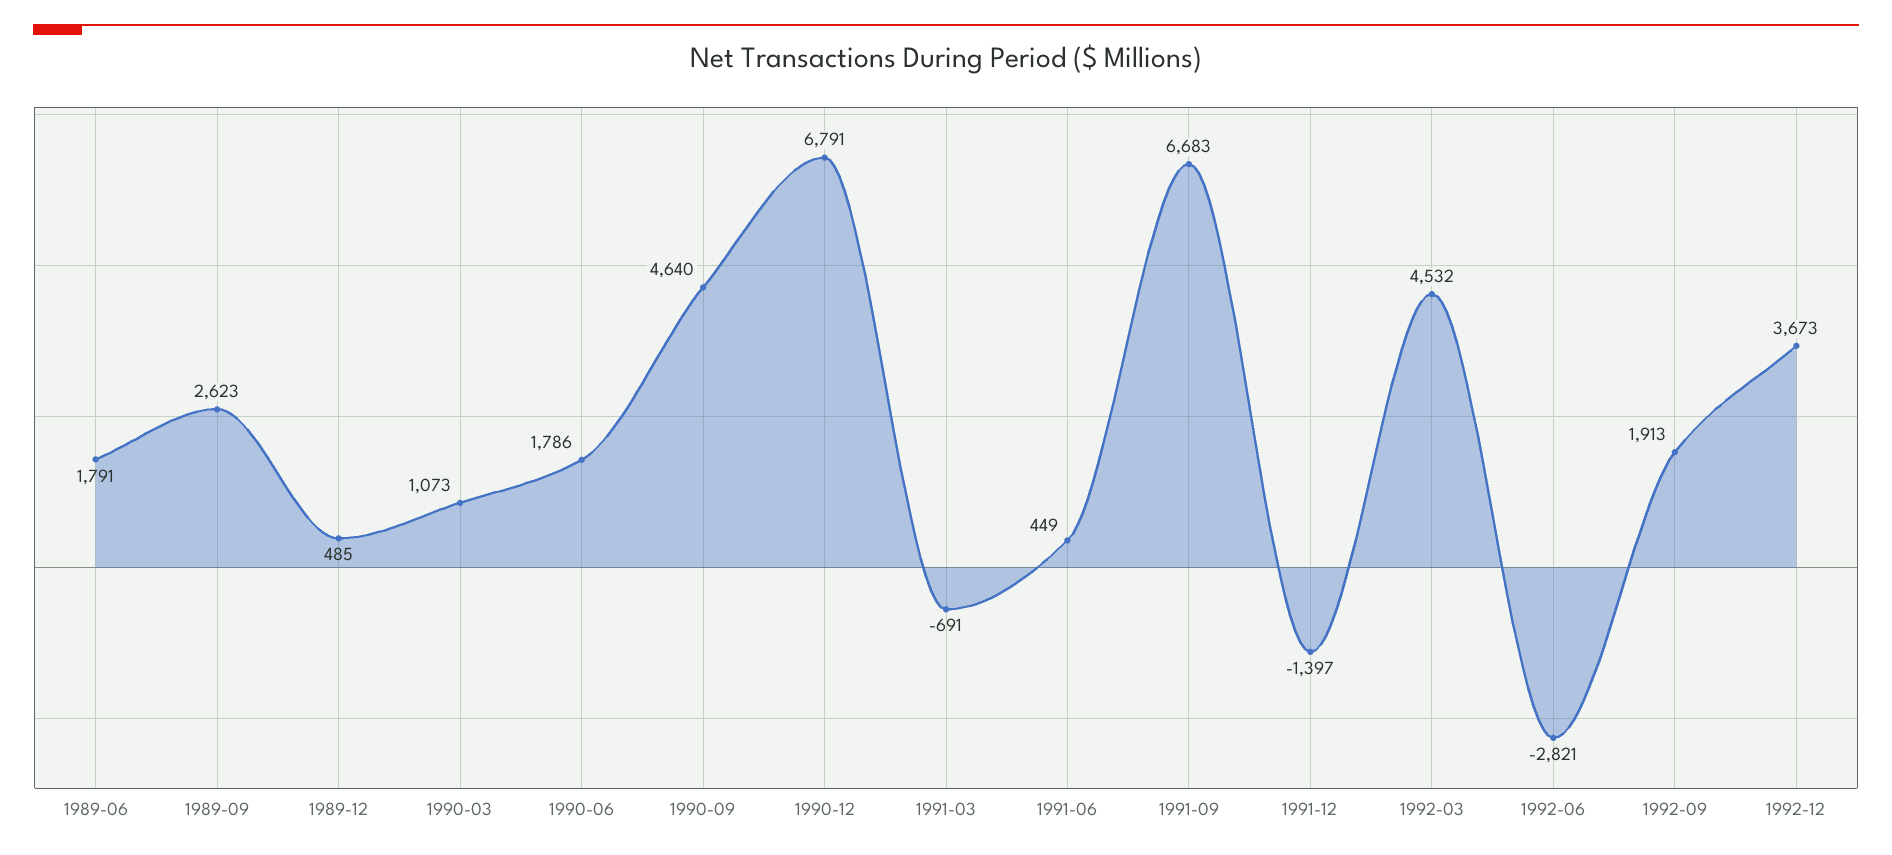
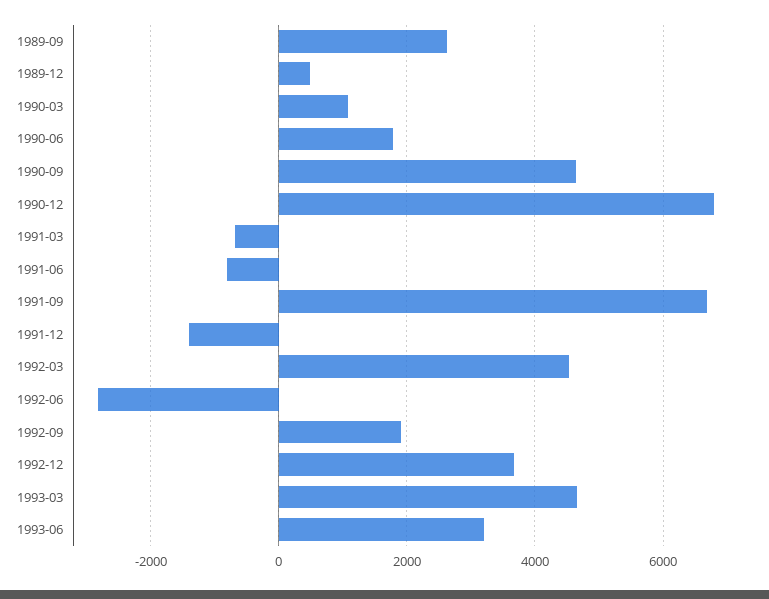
1989-06: 1791 -> none
1991-06: 449 -> -800
1993-03: none -> 4600
1993-06: none -> 3200

